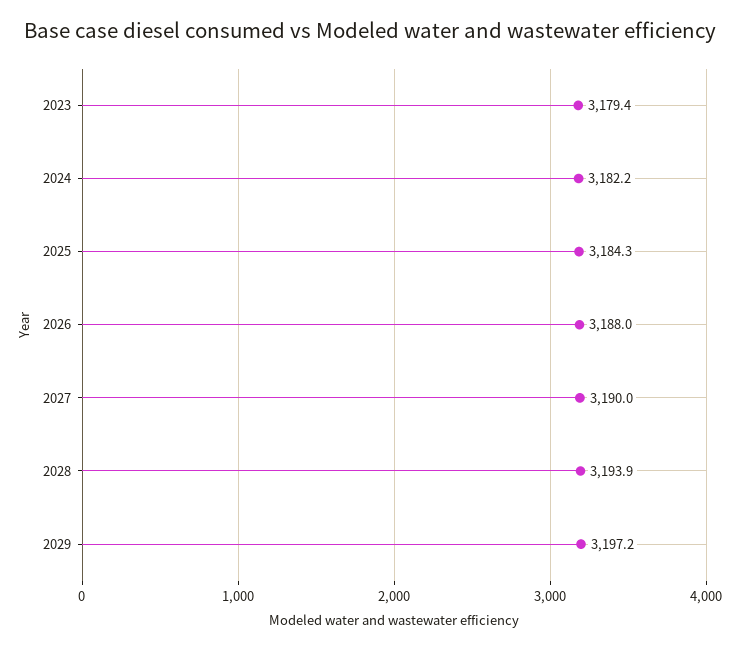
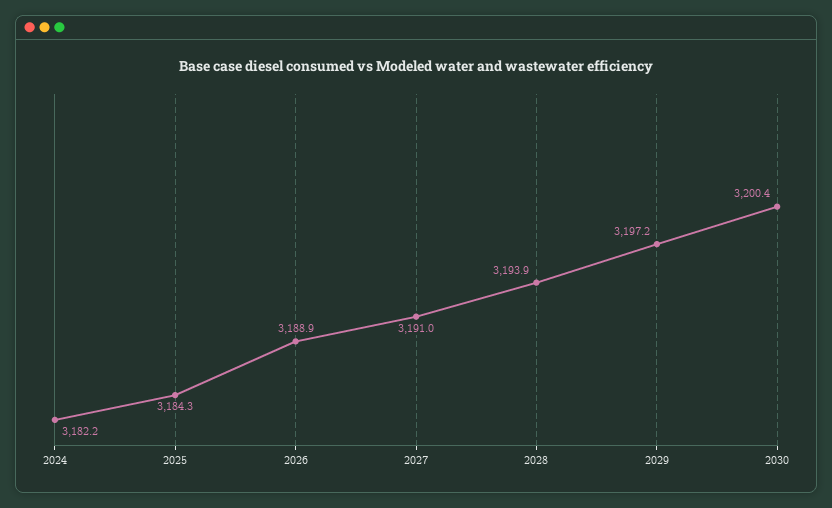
2023: 3179.4 -> none
2026: 3188 -> 3188.9
2027: 3190 -> 3191
2030: none -> 3200.4

